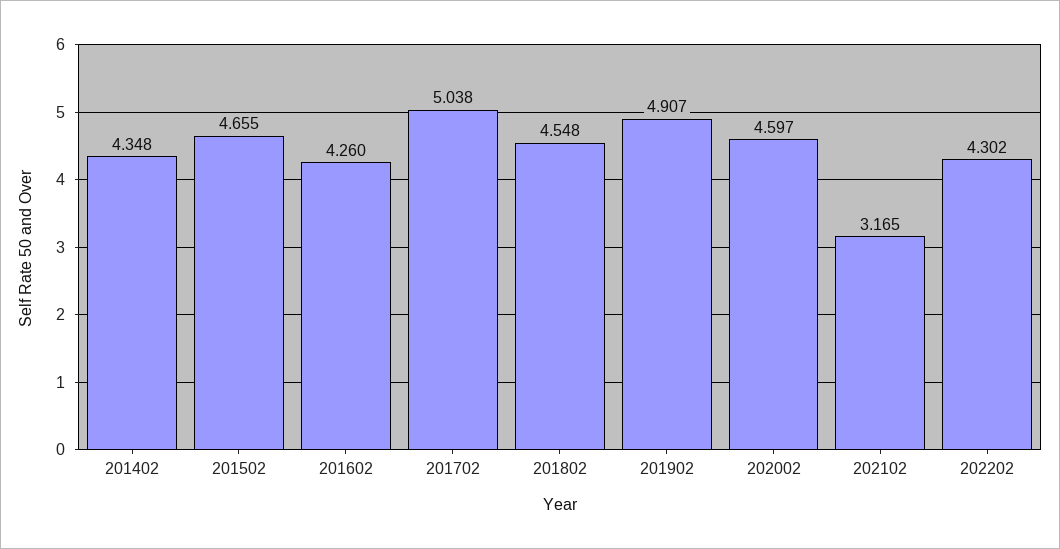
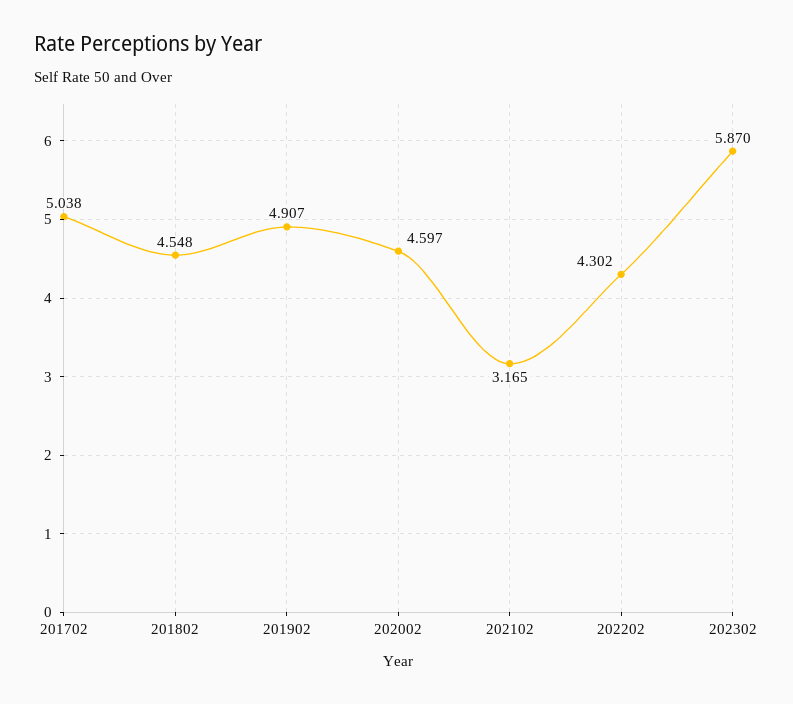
201402: 4.348 -> none
201502: 4.655 -> none
201602: 4.26 -> none
202302: none -> 5.87

